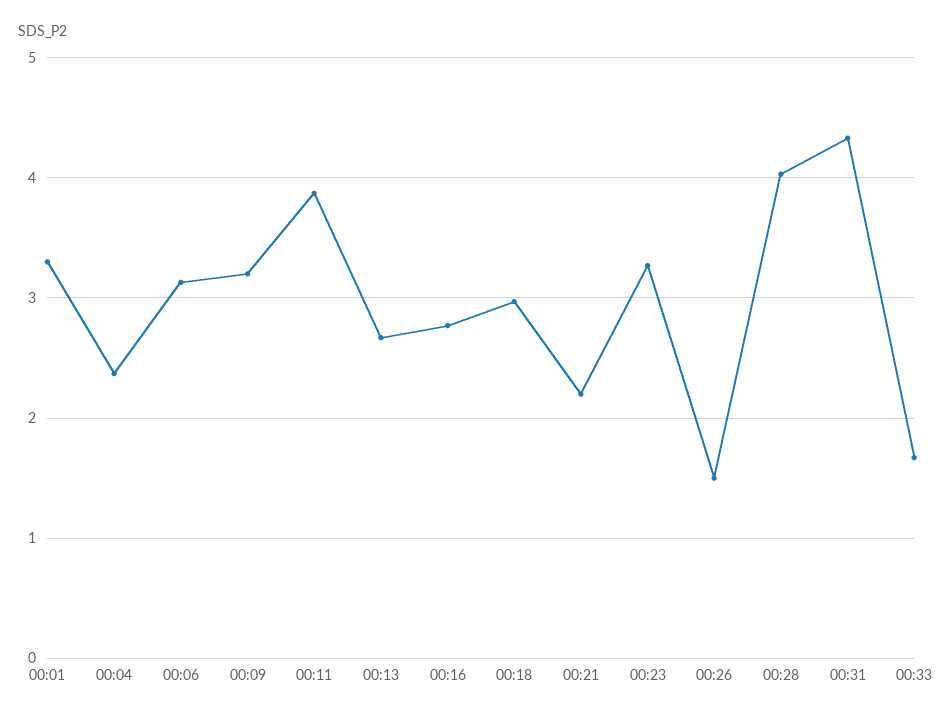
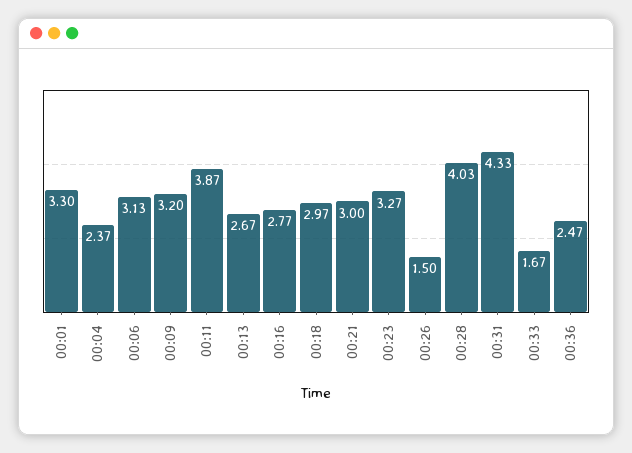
00:21: 2.2 -> 3
00:36: none -> 2.47

